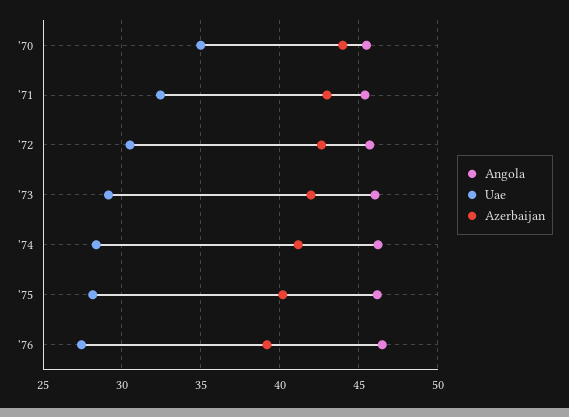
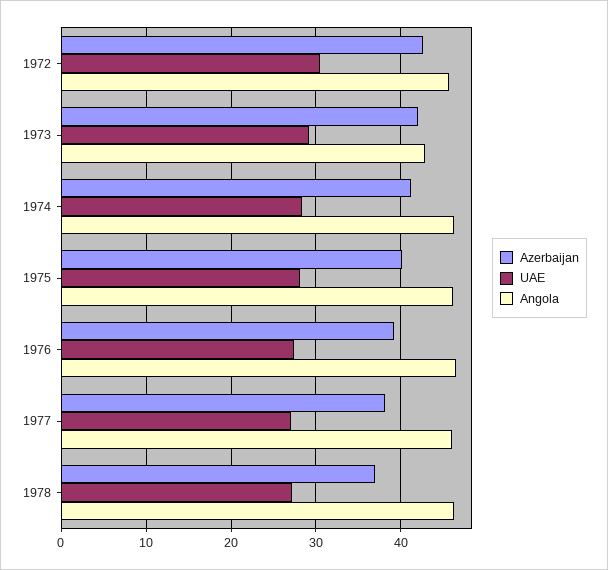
Angola, '70: 45.5 -> none
Uae, '70: 35 -> none
Azerbaijan, '70: 44 -> none
Angola, '71: 45.5 -> none
Uae, '71: 32.5 -> none
Azerbaijan, '71: 43 -> none
Angola, '73: 46 -> 43
Azerbaijan, 1977: none -> 38
Uae, 1977: none -> 27
Angola, 1977: none -> 46
Azerbaijan, 1978: none -> 37
Uae, 1978: none -> 27
Angola, 1978: none -> 46

